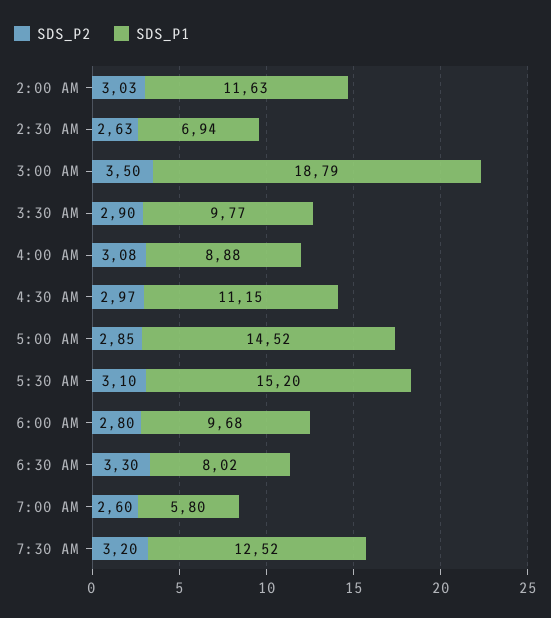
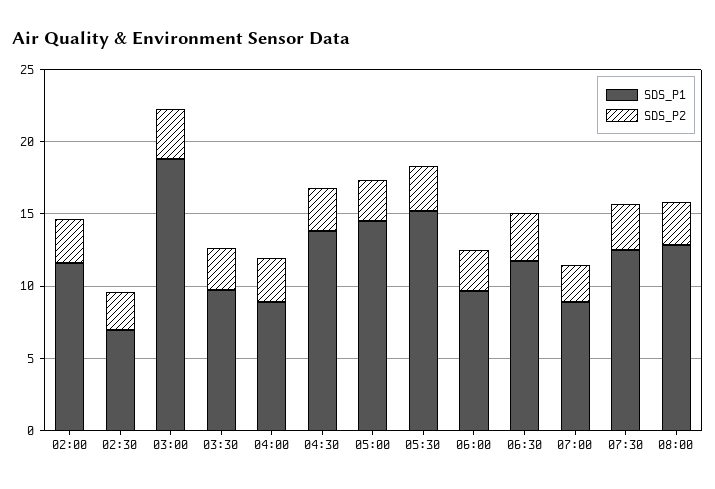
SDS_P1, 4:30 AM: 11.15 -> 14
SDS_P1, 6:30 AM: 8.02 -> 12
SDS_P1, 7:00 AM: 5.8 -> 9
SDS_P1, 08:00: none -> 13
SDS_P2, 08:00: none -> 3

